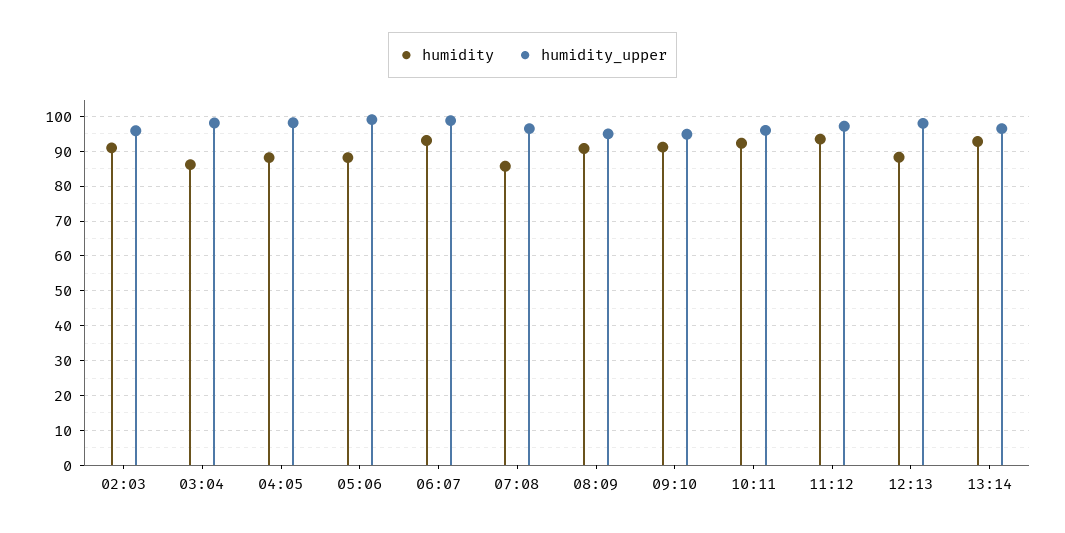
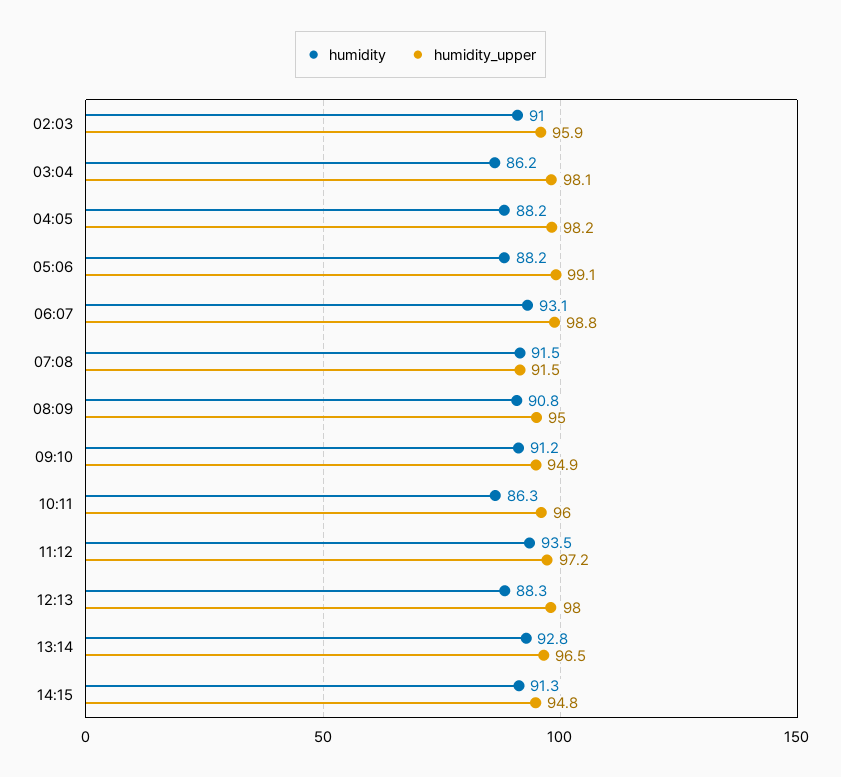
humidity, 07:08: 86 -> 91.5
humidity_upper, 07:08: 96 -> 91.5
humidity, 10:11: 92 -> 86.3
humidity, 14:15: none -> 91.3
humidity_upper, 14:15: none -> 94.8

